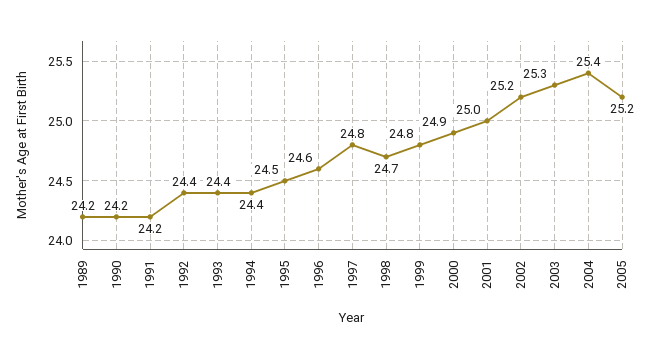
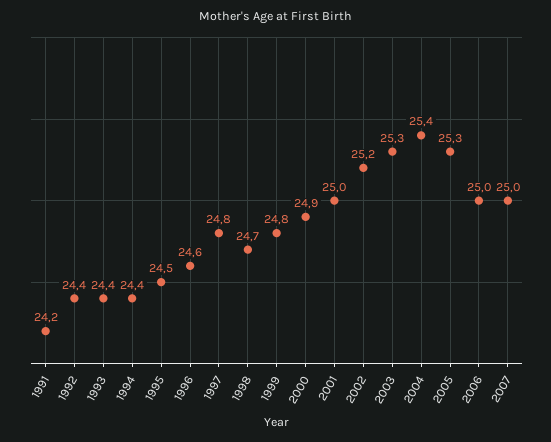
1989: 24.2 -> none
1990: 24.2 -> none
2005: 25.2 -> 25.3
2006: none -> 25
2007: none -> 25

